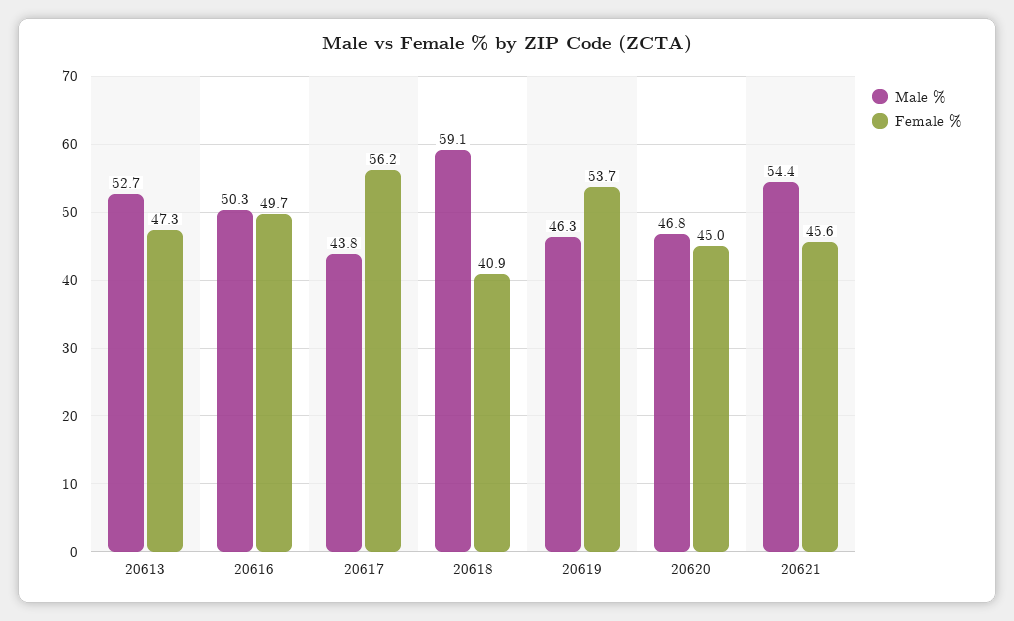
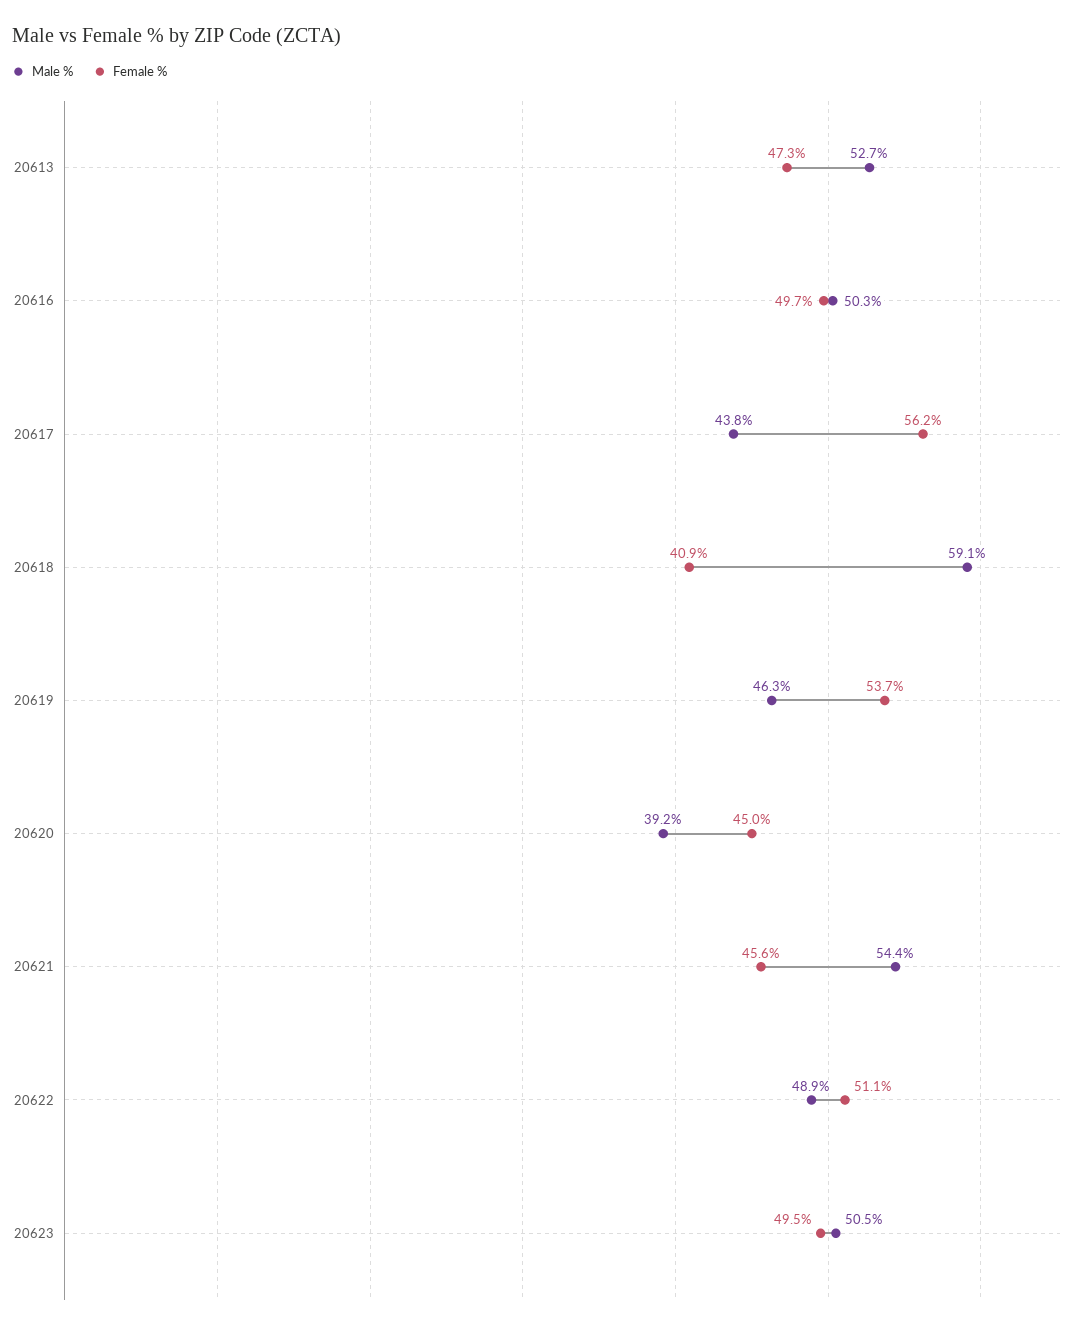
Male %, 20620: 46.8 -> 39.2
Male %, 20622: none -> 48.9
Female %, 20622: none -> 51.1
Male %, 20623: none -> 50.5
Female %, 20623: none -> 49.5

